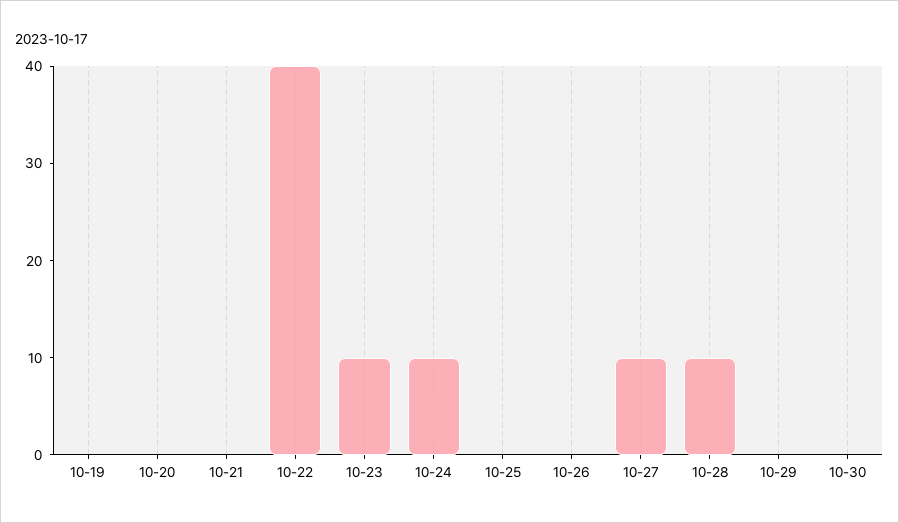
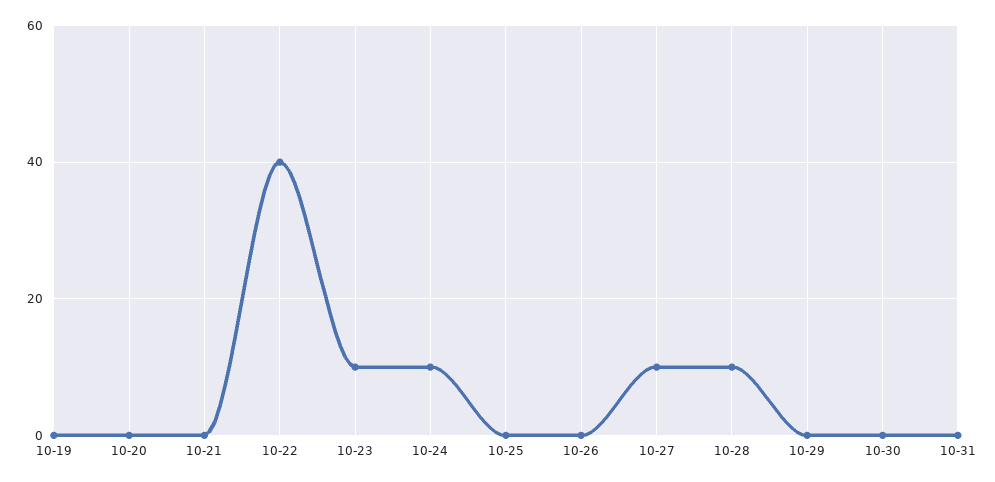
10-31: none -> 0

